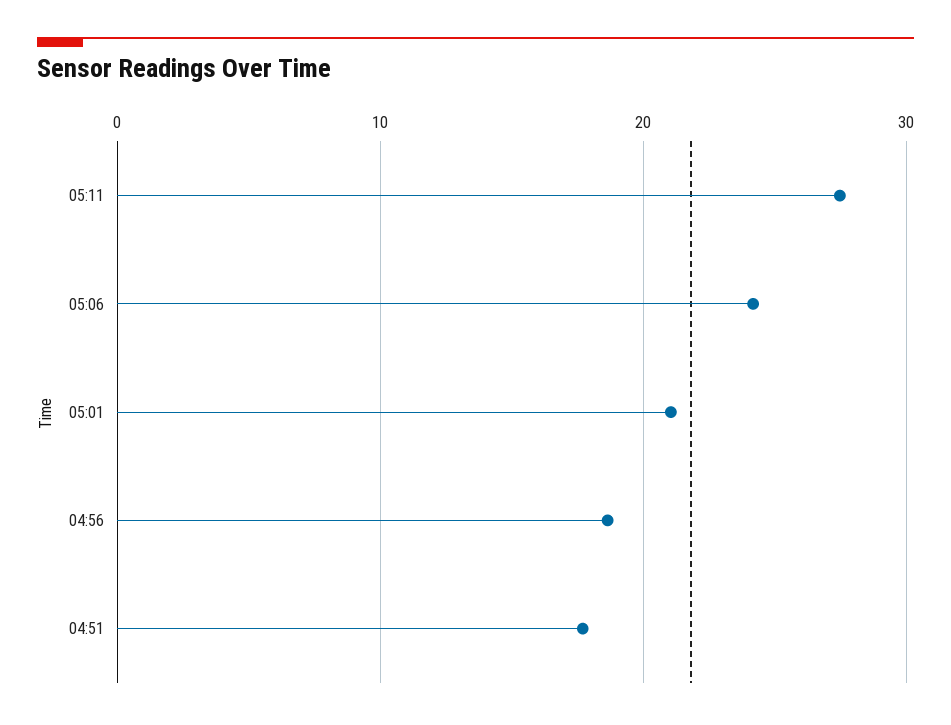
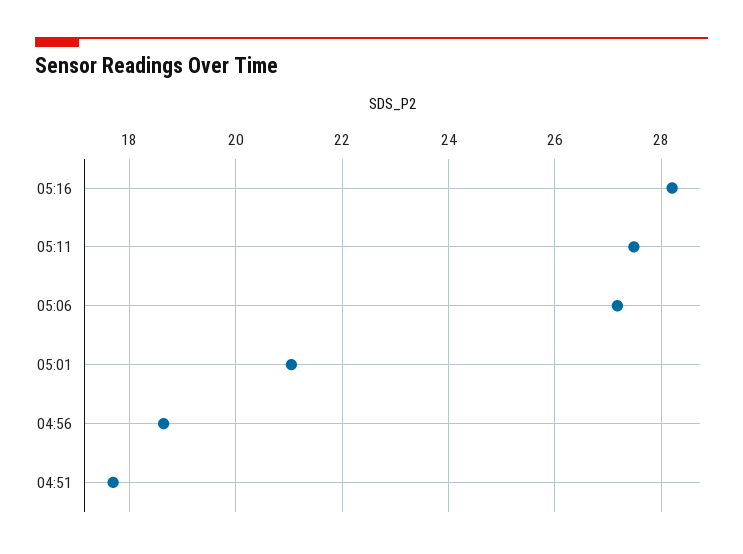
05:06: 24 -> 27.2
05:16: none -> 28.2

